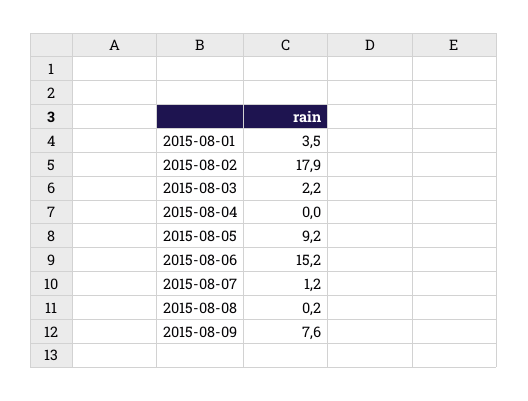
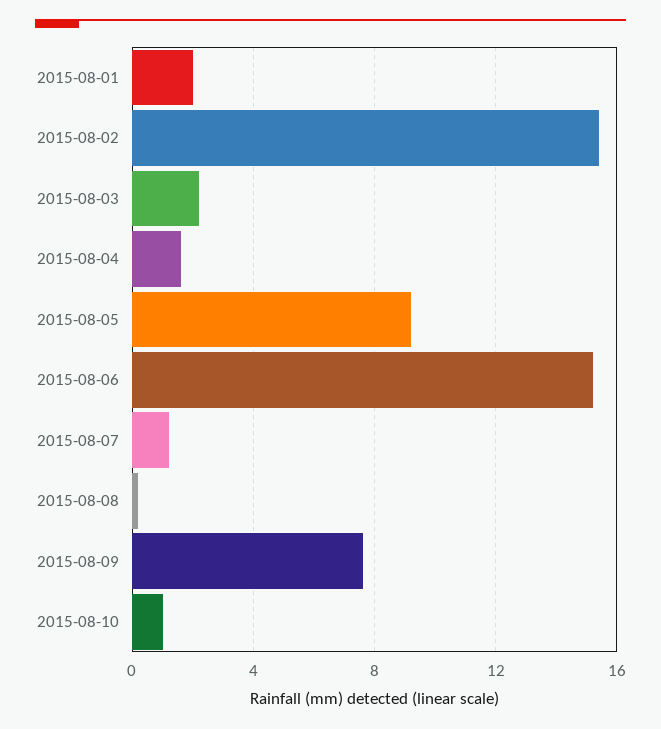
2015-08-01: 3.5 -> 2
2015-08-02: 17.9 -> 15.5
2015-08-04: 0 -> 1.5
2015-08-10: none -> 1

